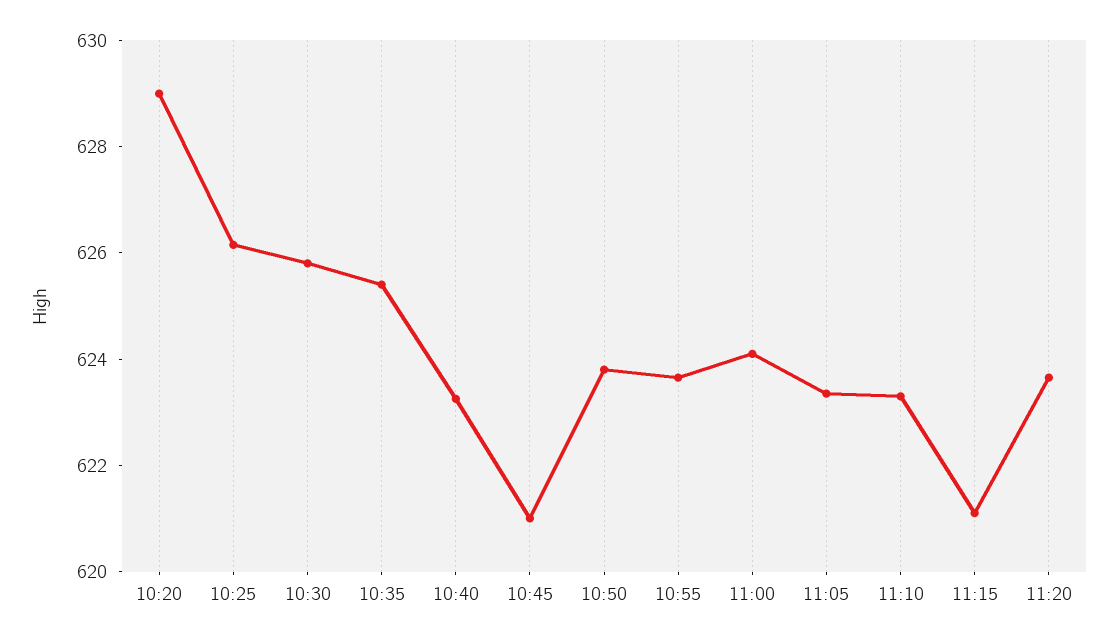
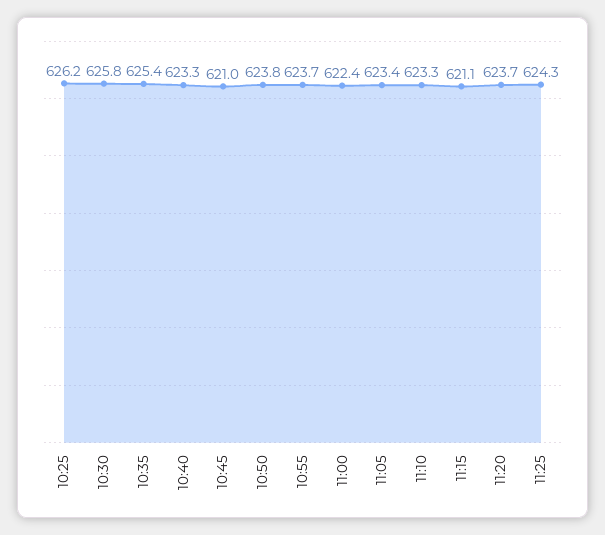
10:20: 629 -> none
11:00: 624 -> 622.4
11:25: none -> 624.3

